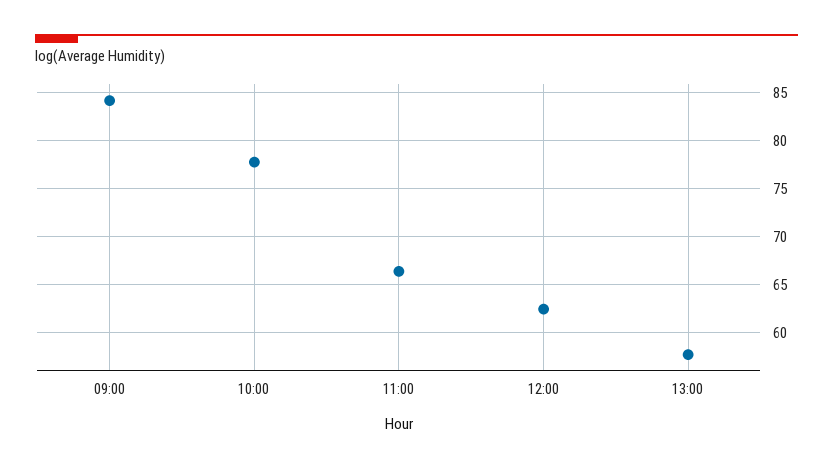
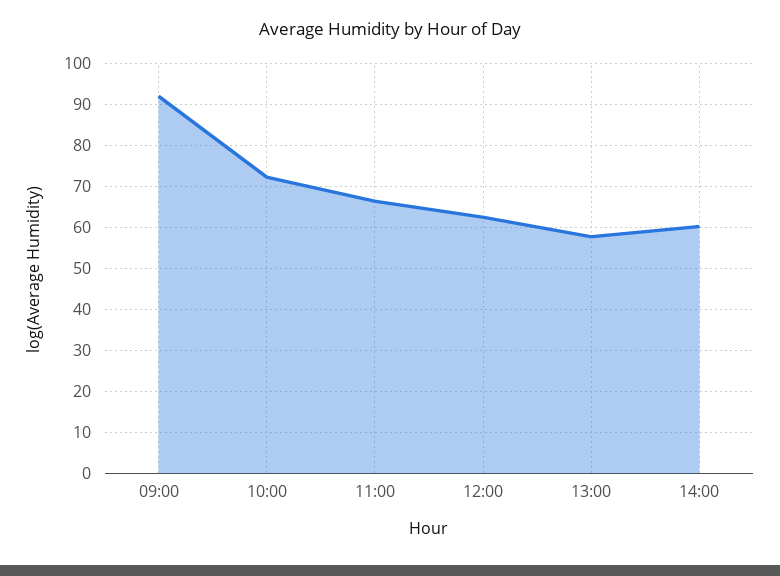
09:00: 84 -> 92
10:00: 78 -> 72
14:00: none -> 60

